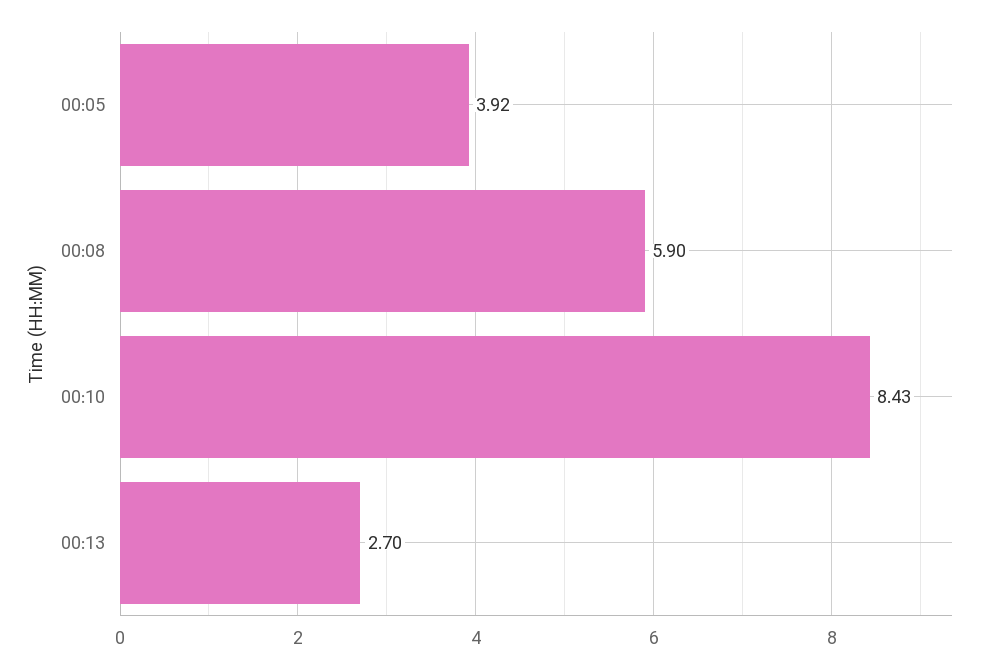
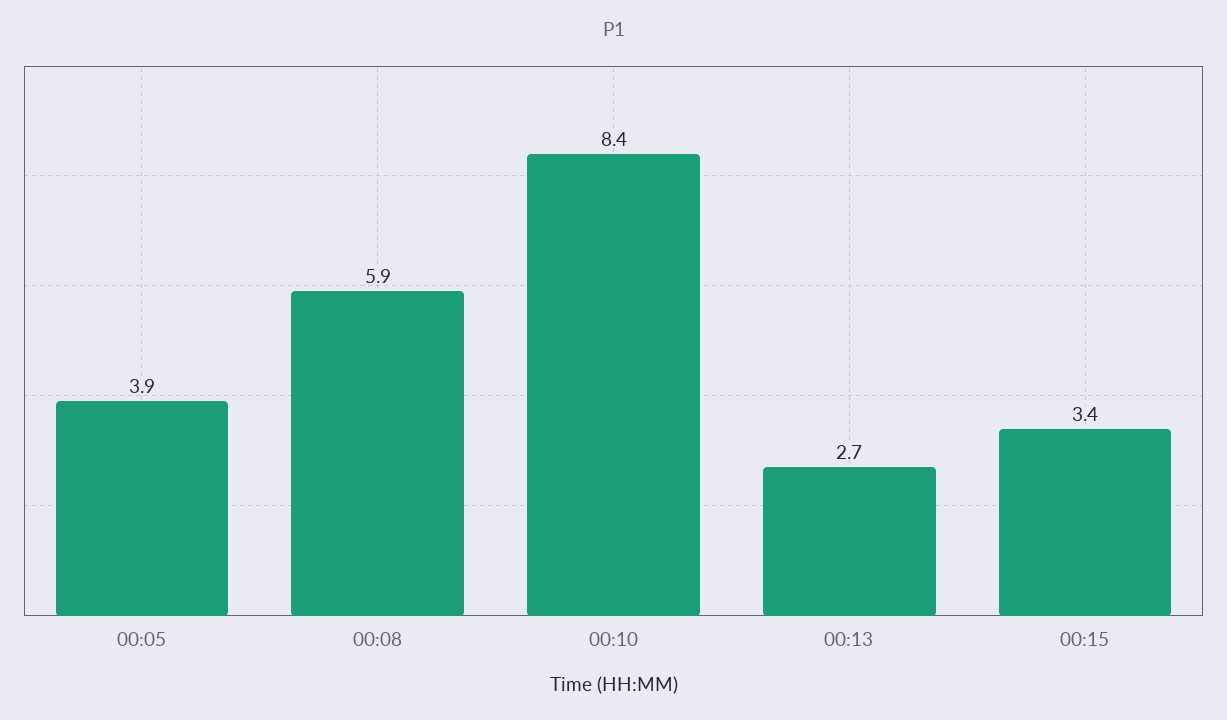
00:15: none -> 3.4

